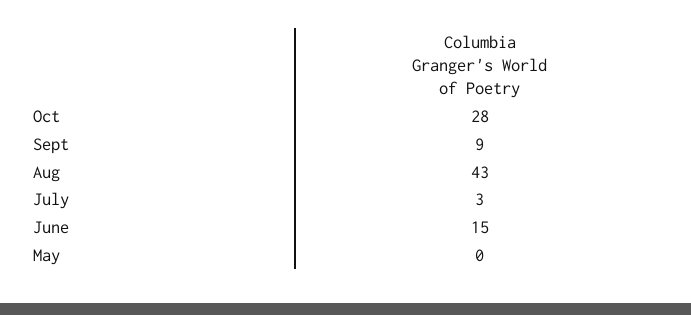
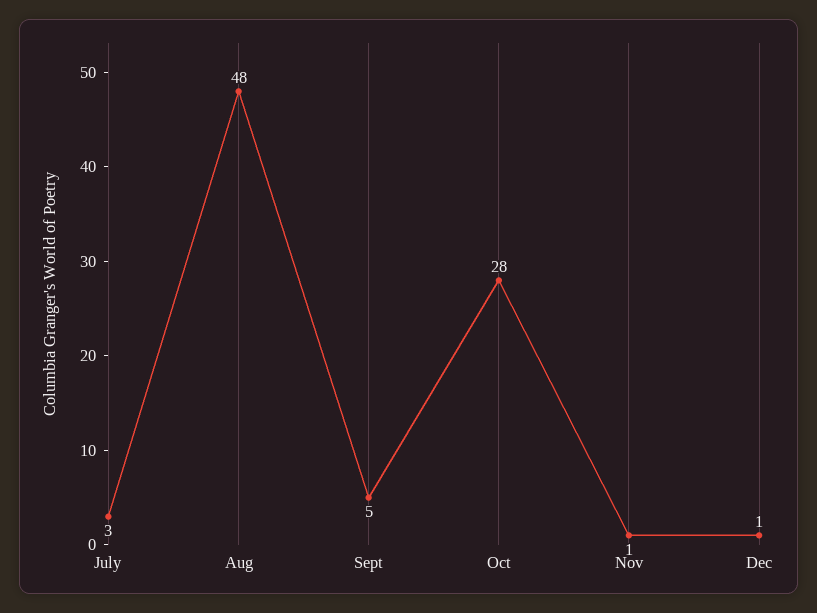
Sept: 9 -> 5
Aug: 43 -> 48
June: 15 -> none
May: 0 -> none
Nov: none -> 1
Dec: none -> 1

